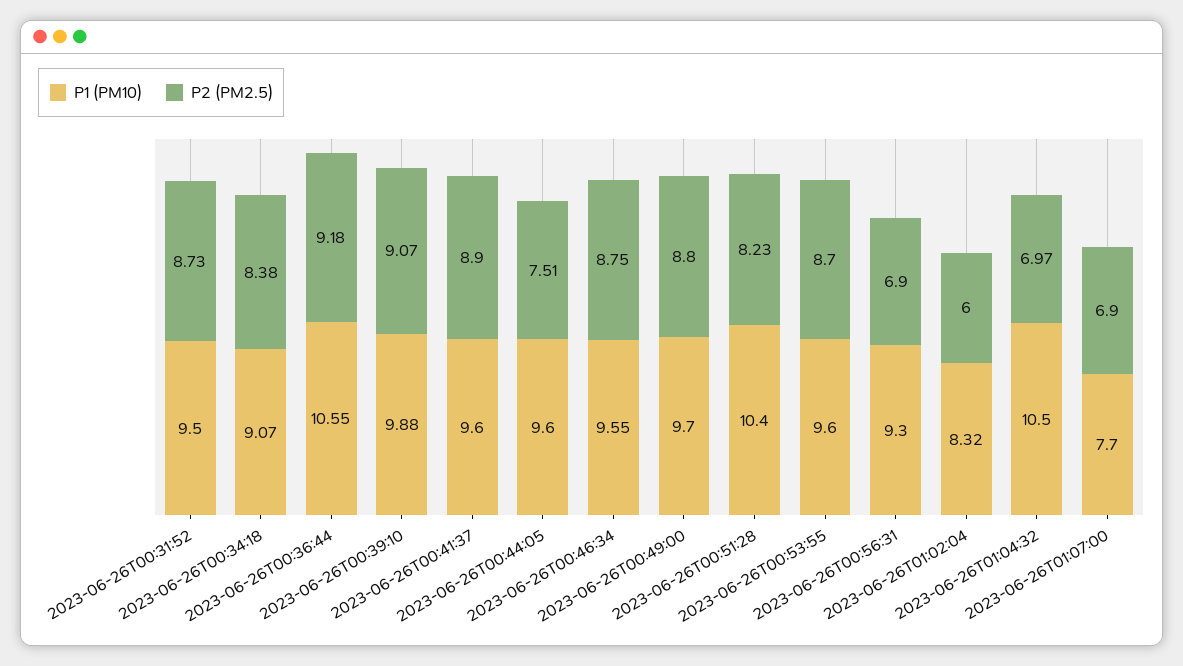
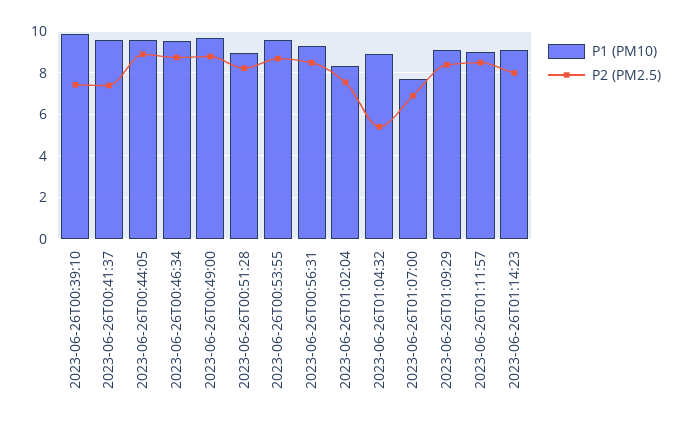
P1 (PM10), 2023-06-26T00:31:52: 9.5 -> none
P2 (PM2.5), 2023-06-26T00:31:52: 8.73 -> none
P1 (PM10), 2023-06-26T00:34:18: 9.07 -> none
P2 (PM2.5), 2023-06-26T00:34:18: 8.38 -> none
P1 (PM10), 2023-06-26T00:36:44: 10.55 -> none
P2 (PM2.5), 2023-06-26T00:36:44: 9.18 -> none
P2 (PM2.5), 2023-06-26T00:39:10: 9.07 -> 7.5
P2 (PM2.5), 2023-06-26T00:41:37: 8.9 -> 7.5
P2 (PM2.5), 2023-06-26T00:44:05: 7.51 -> 9
P1 (PM10), 2023-06-26T00:51:28: 10.4 -> 9
P2 (PM2.5), 2023-06-26T00:56:31: 6.9 -> 8.5
P2 (PM2.5), 2023-06-26T01:02:04: 6 -> 7.5
P1 (PM10), 2023-06-26T01:04:32: 10.5 -> 9
P2 (PM2.5), 2023-06-26T01:04:32: 6.97 -> 5.5
P1 (PM10), 2023-06-26T01:09:29: none -> 9
P2 (PM2.5), 2023-06-26T01:09:29: none -> 8.5
P1 (PM10), 2023-06-26T01:11:57: none -> 9
P2 (PM2.5), 2023-06-26T01:11:57: none -> 8.5
P1 (PM10), 2023-06-26T01:14:23: none -> 9
P2 (PM2.5), 2023-06-26T01:14:23: none -> 8

